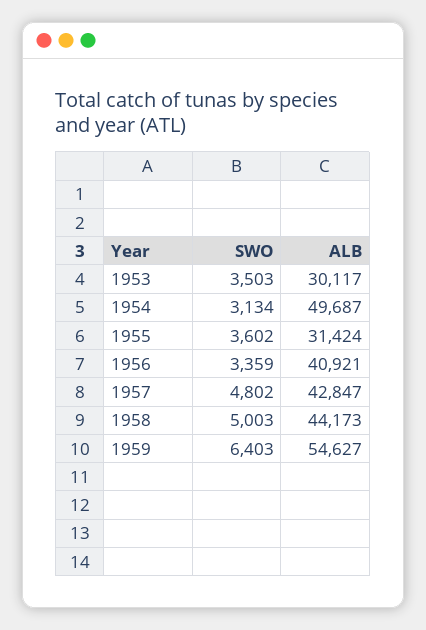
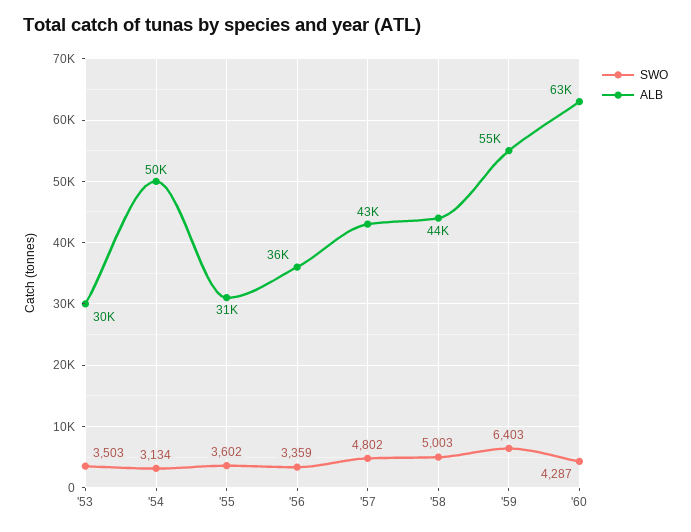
ALB, 1956: 40921 -> 36000
SWO, '60: none -> 4287
ALB, '60: none -> 63000

